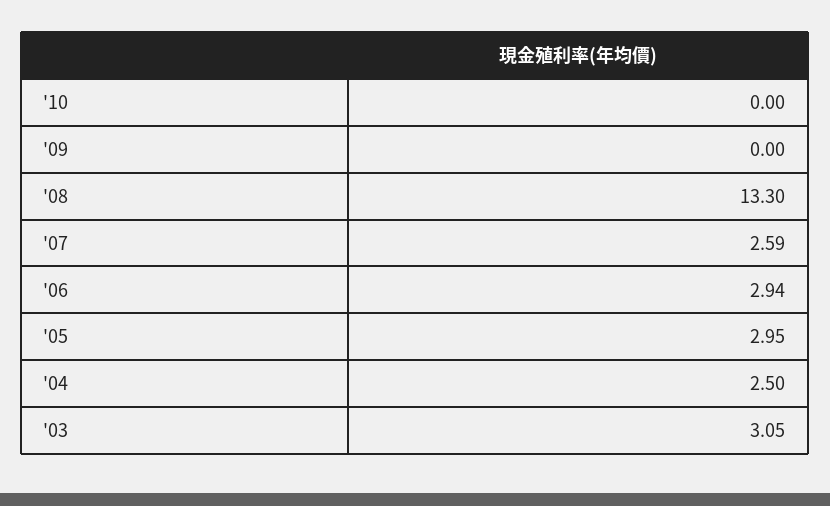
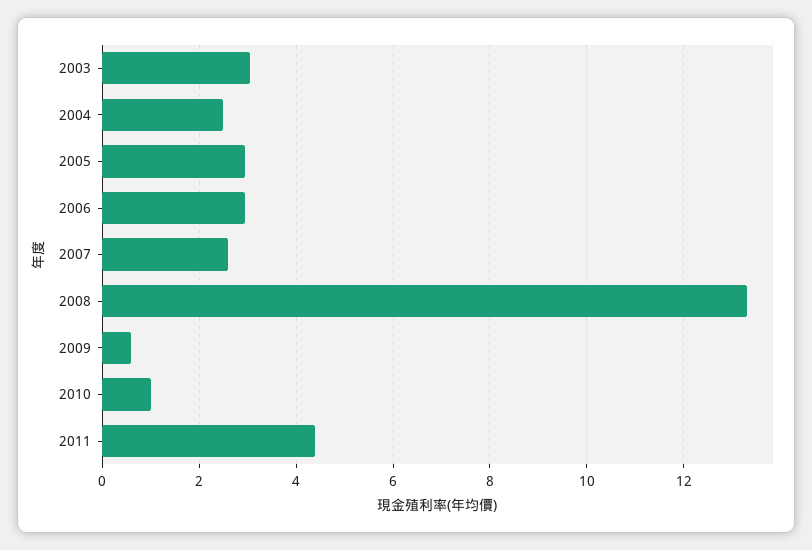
'10: 0 -> 1
'09: 0 -> 0.6
2011: none -> 4.4

